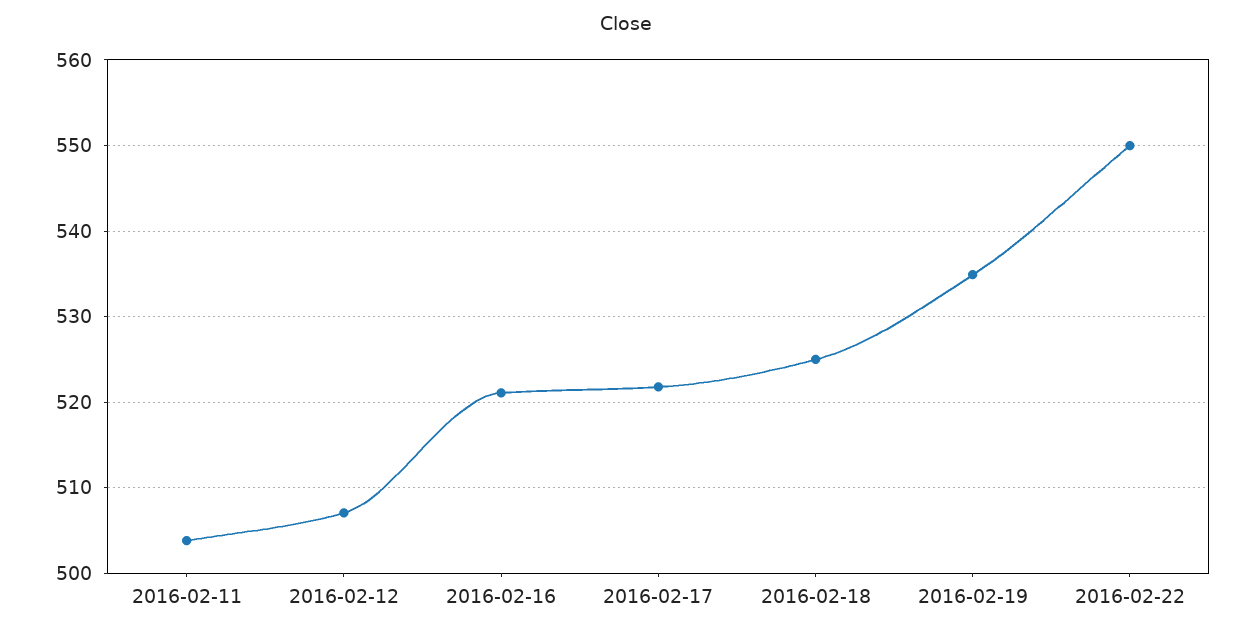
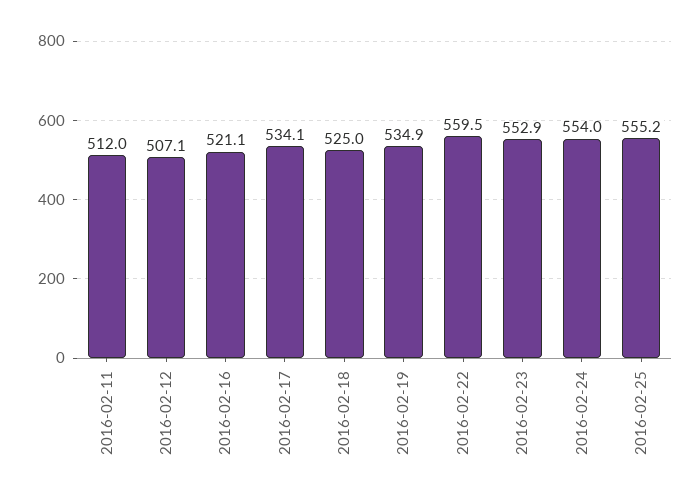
2016-02-11: 504 -> 512
2016-02-17: 522 -> 534.1
2016-02-22: 550 -> 559.5
2016-02-23: none -> 552.9
2016-02-24: none -> 554
2016-02-25: none -> 555.2

